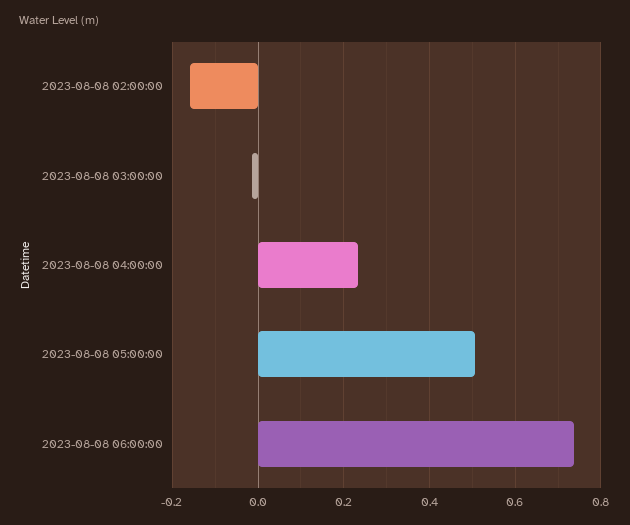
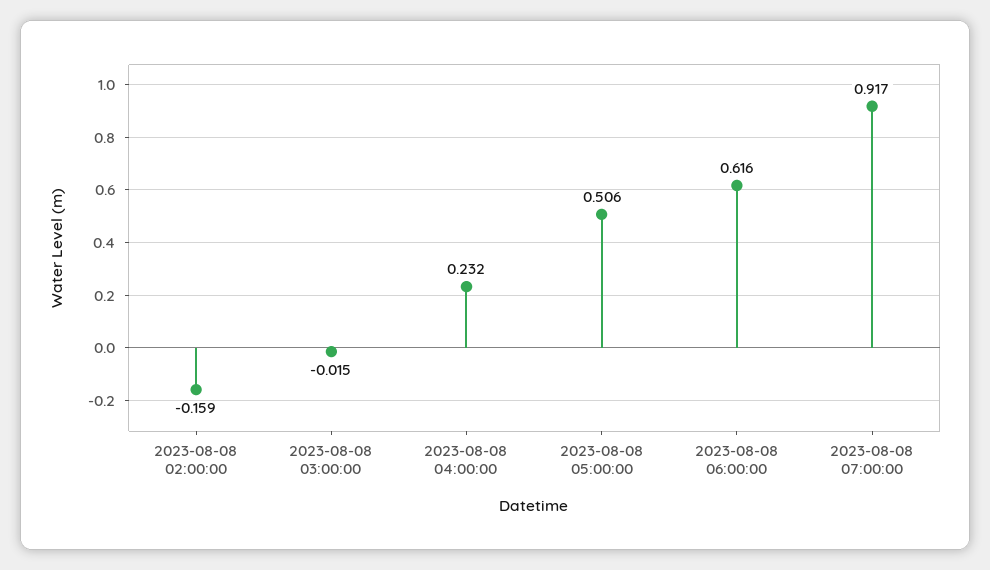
2023-08-08 06:00:00: 0.74 -> 0.616
2023-08-08 07:00:00: none -> 0.917

